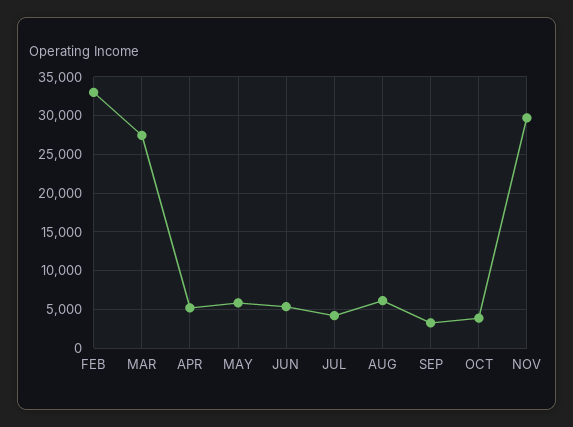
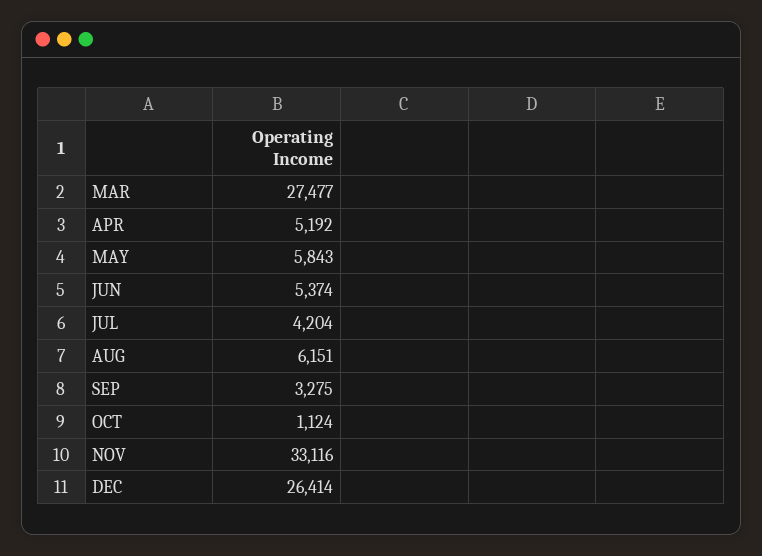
FEB: 33000 -> none
OCT: 4000 -> 1124
NOV: 30000 -> 33116
DEC: none -> 26414

